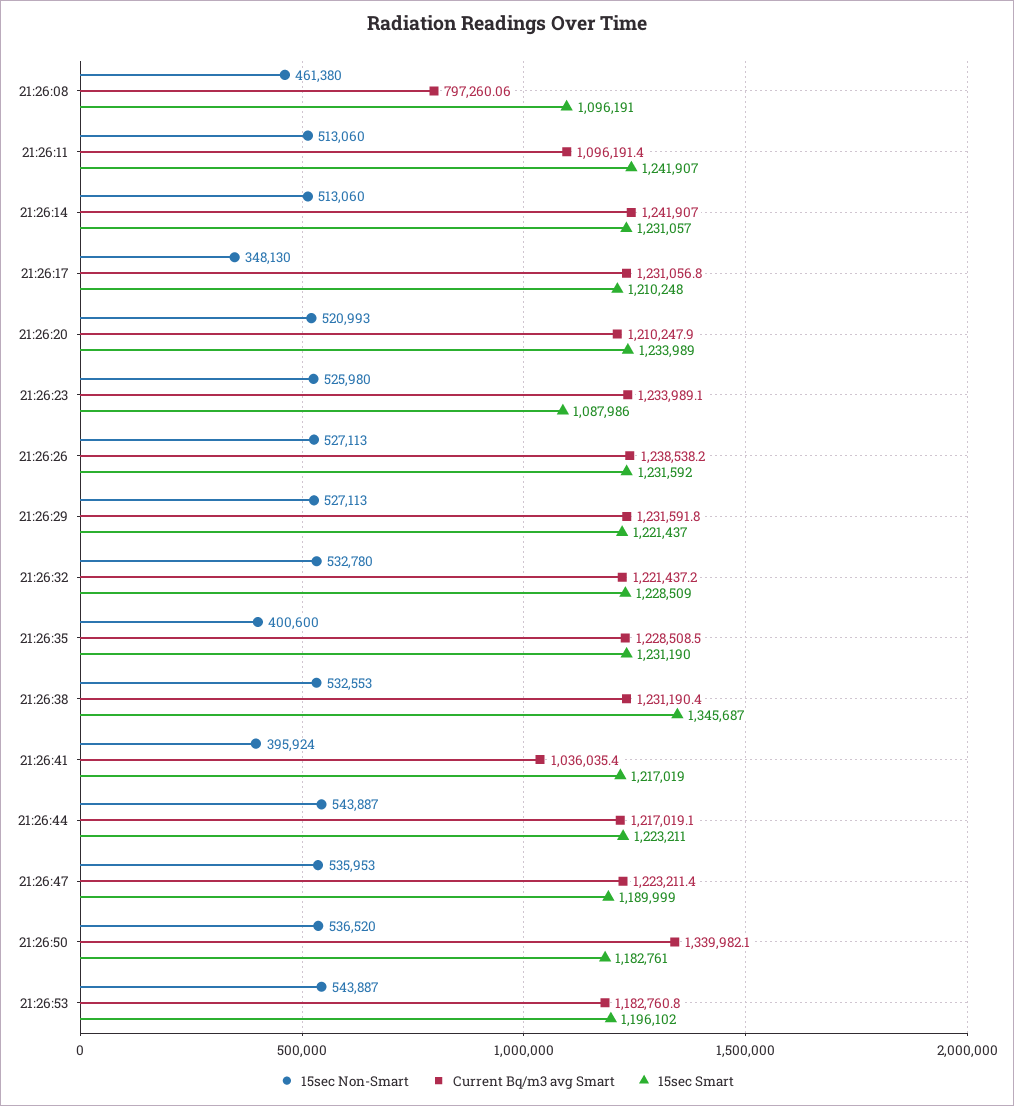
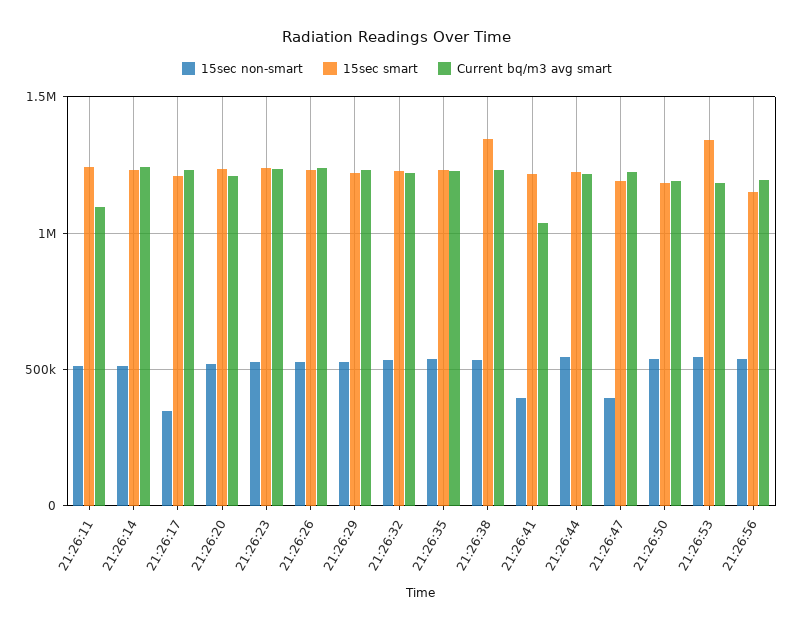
15sec Non-Smart, 21:26:08: 461380 -> none
Current Bq/m3 avg Smart, 21:26:08: 797260.06 -> none
15sec Smart, 21:26:08: 1096191 -> none
15sec Smart, 21:26:23: 1087986 -> 1250000
15sec Non-Smart, 21:26:35: 400600 -> 550000
15sec Non-Smart, 21:26:47: 535953 -> 400000
Current Bq/m3 avg Smart, 21:26:50: 1339982.1 -> 1200000
15sec Smart, 21:26:53: 1196102 -> 1350000
15sec Non-Smart, 21:26:56: none -> 550000
15sec Smart, 21:26:56: none -> 1150000
Current Bq/m3 avg Smart, 21:26:56: none -> 1200000

